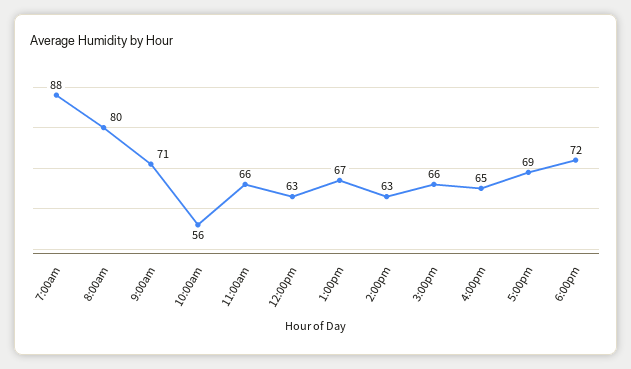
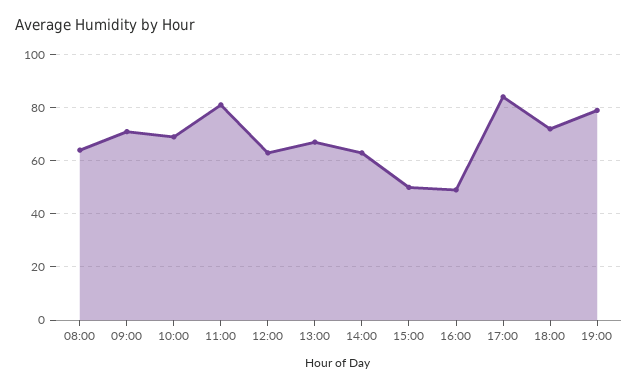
7:00am: 88 -> none
8:00am: 80 -> 65
10:00am: 56 -> 70
11:00am: 66 -> 80
3:00pm: 66 -> 50
4:00pm: 65 -> 50
5:00pm: 69 -> 85
19:00: none -> 80

